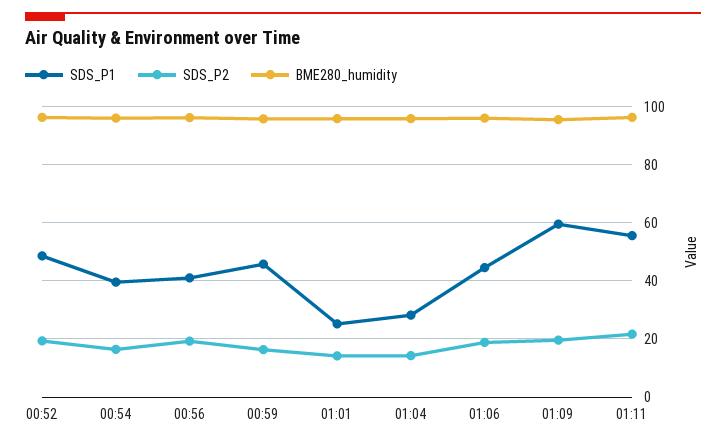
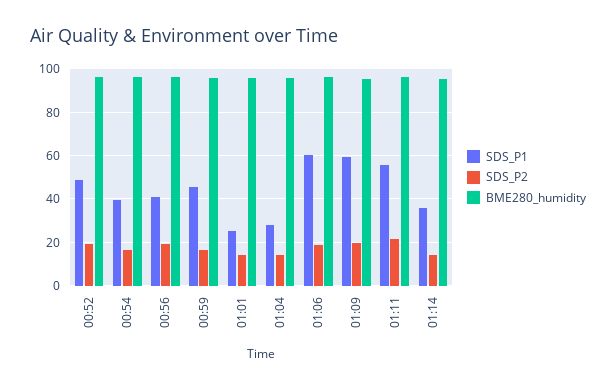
SDS_P1, 01:06: 45 -> 60
SDS_P1, 01:14: none -> 35
SDS_P2, 01:14: none -> 15
BME280_humidity, 01:14: none -> 95

